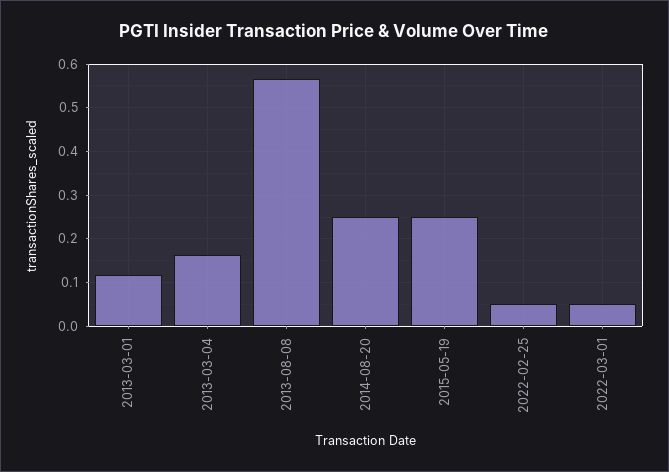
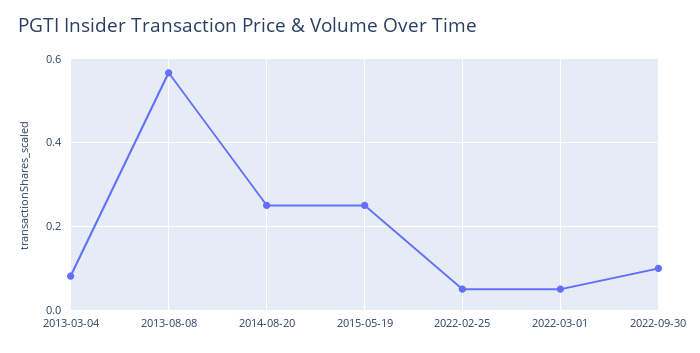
2013-03-01: 0.12 -> none
2013-03-04: 0.16 -> 0.08
2022-09-30: none -> 0.1

